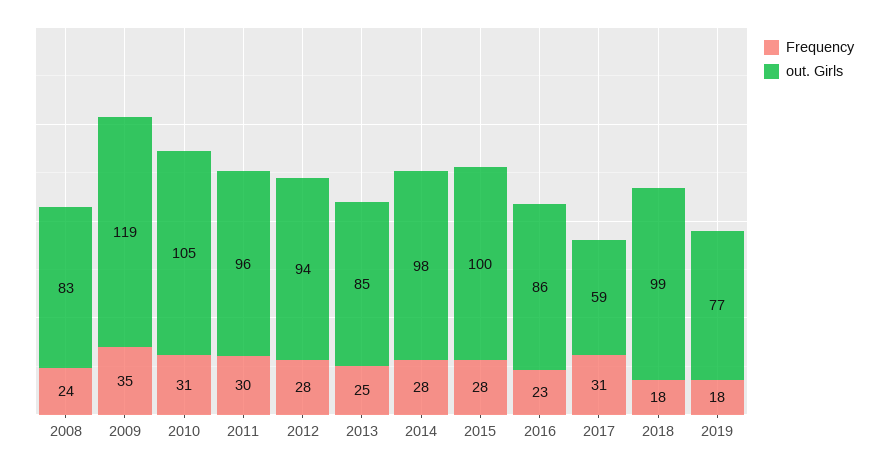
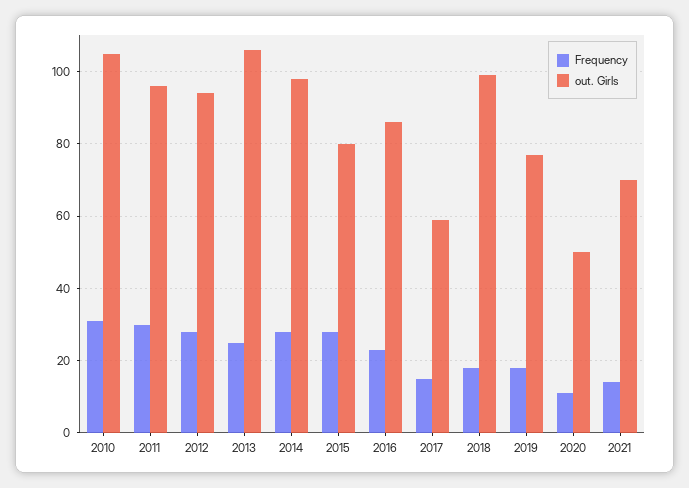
Frequency, 2008: 24 -> none
out. Girls, 2008: 83 -> none
Frequency, 2009: 35 -> none
out. Girls, 2009: 119 -> none
out. Girls, 2013: 85 -> 105
out. Girls, 2015: 100 -> 80
Frequency, 2017: 31 -> 15
Frequency, 2020: none -> 10
out. Girls, 2020: none -> 50
Frequency, 2021: none -> 15
out. Girls, 2021: none -> 70

